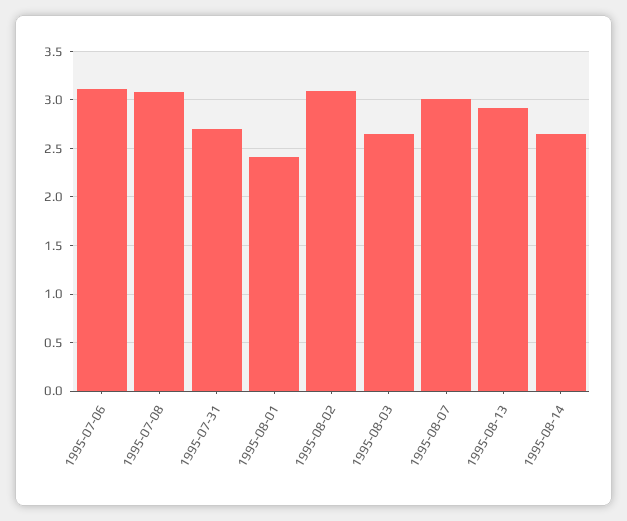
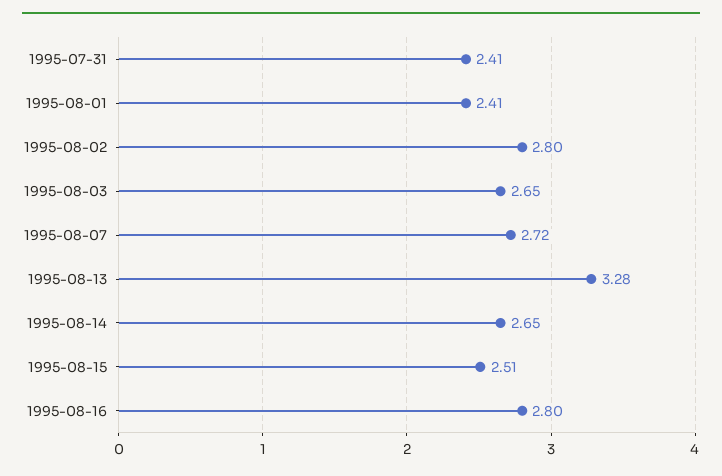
1995-07-06: 3.1 -> none
1995-07-08: 3.1 -> none
1995-07-31: 2.7 -> 2.41
1995-08-02: 3.1 -> 2.8
1995-08-07: 3 -> 2.72
1995-08-13: 2.9 -> 3.28
1995-08-15: none -> 2.51
1995-08-16: none -> 2.8

